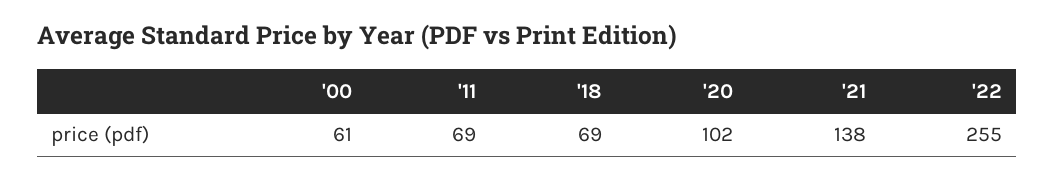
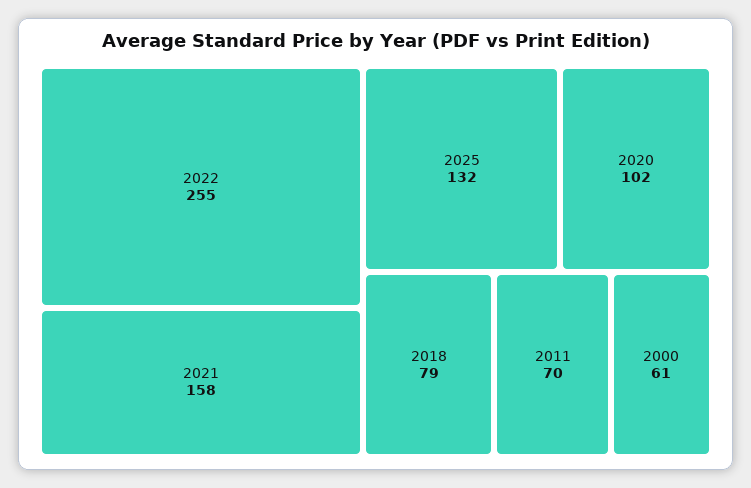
'11: 69 -> 70
'18: 69 -> 79
'21: 138 -> 158
2025: none -> 132

